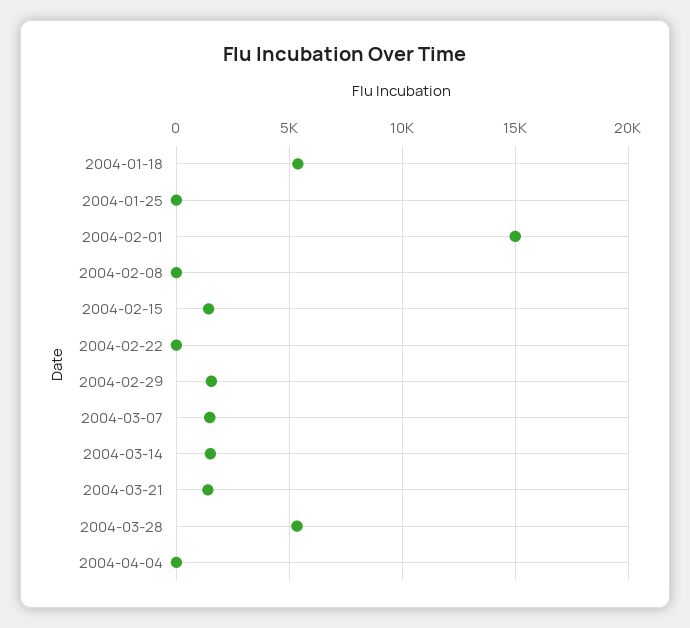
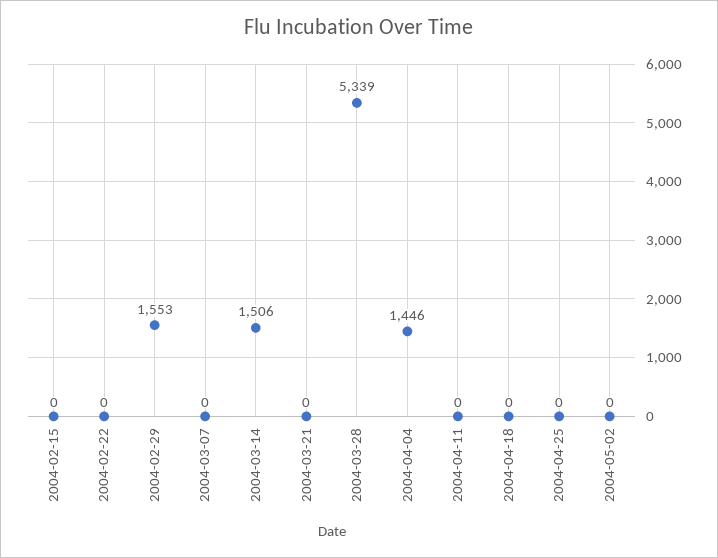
2004-01-18: 5500 -> none
2004-01-25: 0 -> none
2004-02-01: 15000 -> none
2004-02-08: 0 -> none
2004-02-15: 1500 -> 0
2004-03-07: 1500 -> 0
2004-03-21: 1500 -> 0
2004-04-04: 0 -> 1446
2004-04-11: none -> 0
2004-04-18: none -> 0
2004-04-25: none -> 0
2004-05-02: none -> 0

